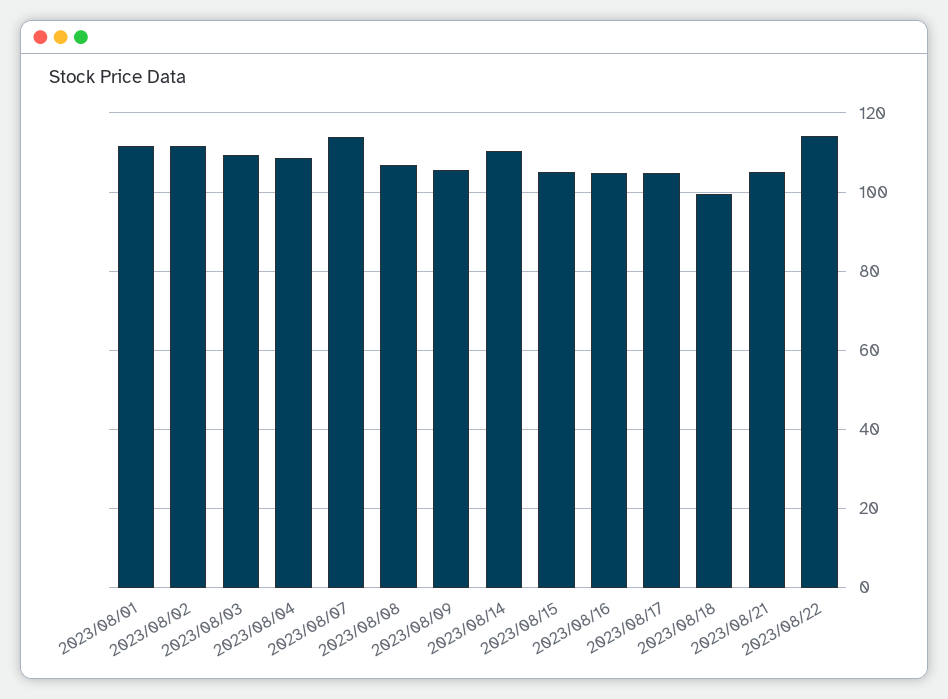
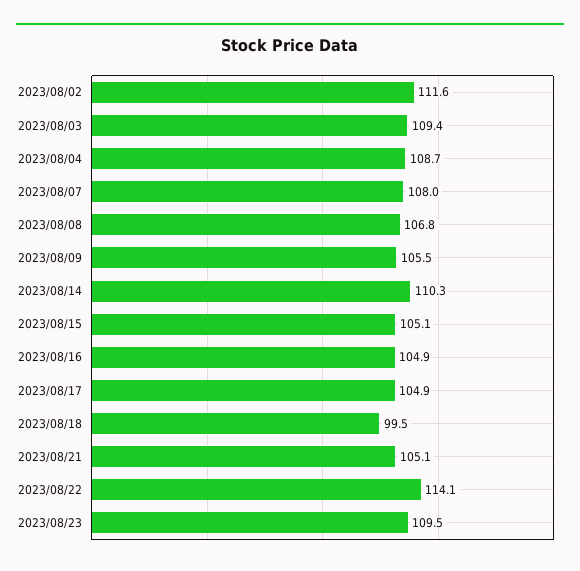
2023/08/01: 112 -> none
2023/08/07: 114 -> 108
2023/08/23: none -> 109.5

